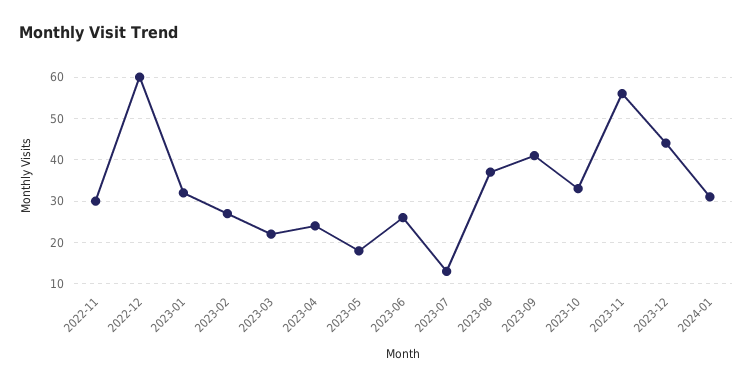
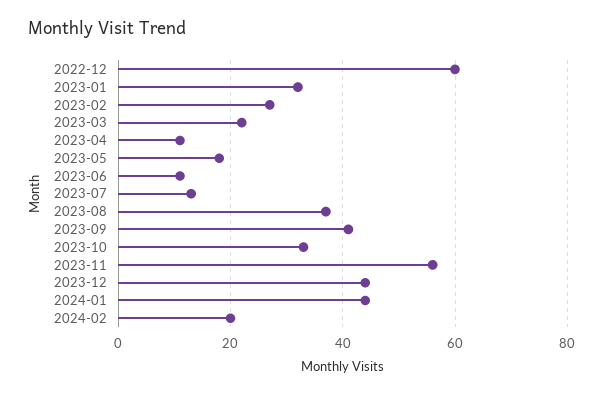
2022-11: 30 -> none
2023-04: 25 -> 10
2023-06: 25 -> 10
2024-01: 30 -> 45
2024-02: none -> 20

